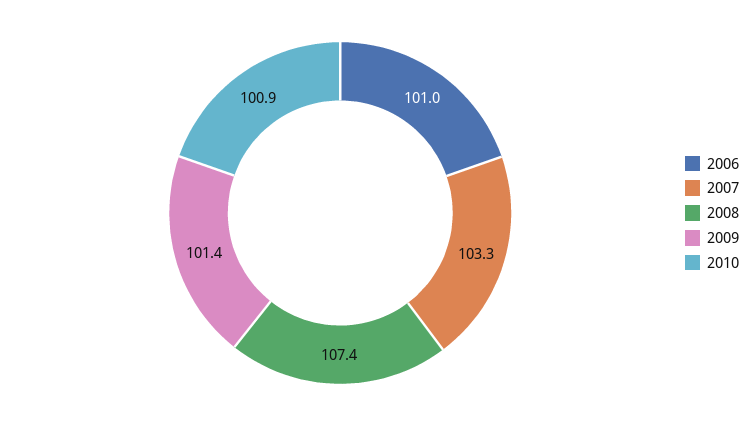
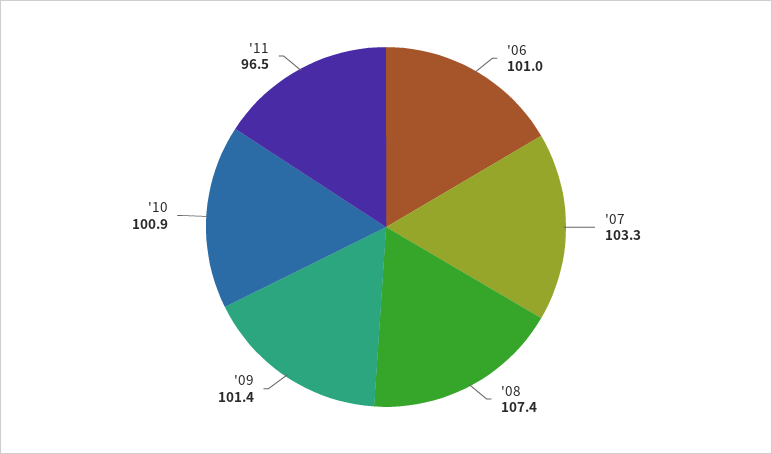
'11: none -> 96.5

